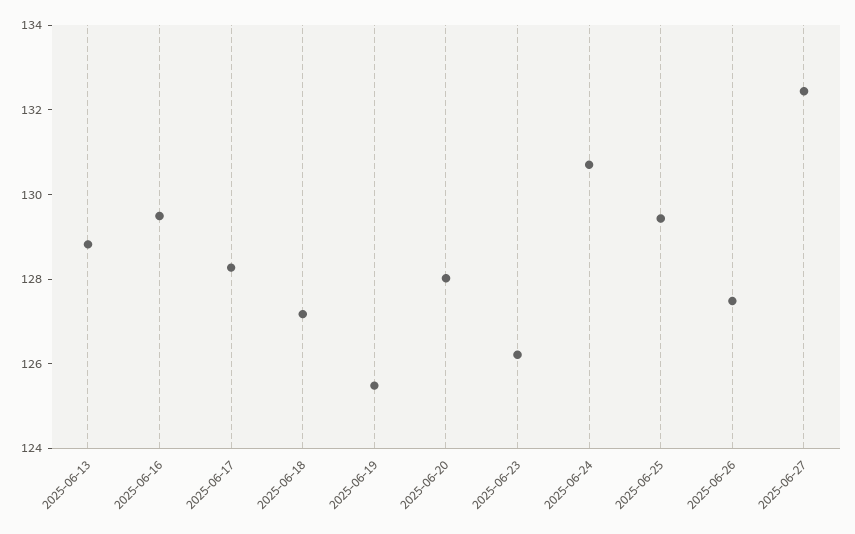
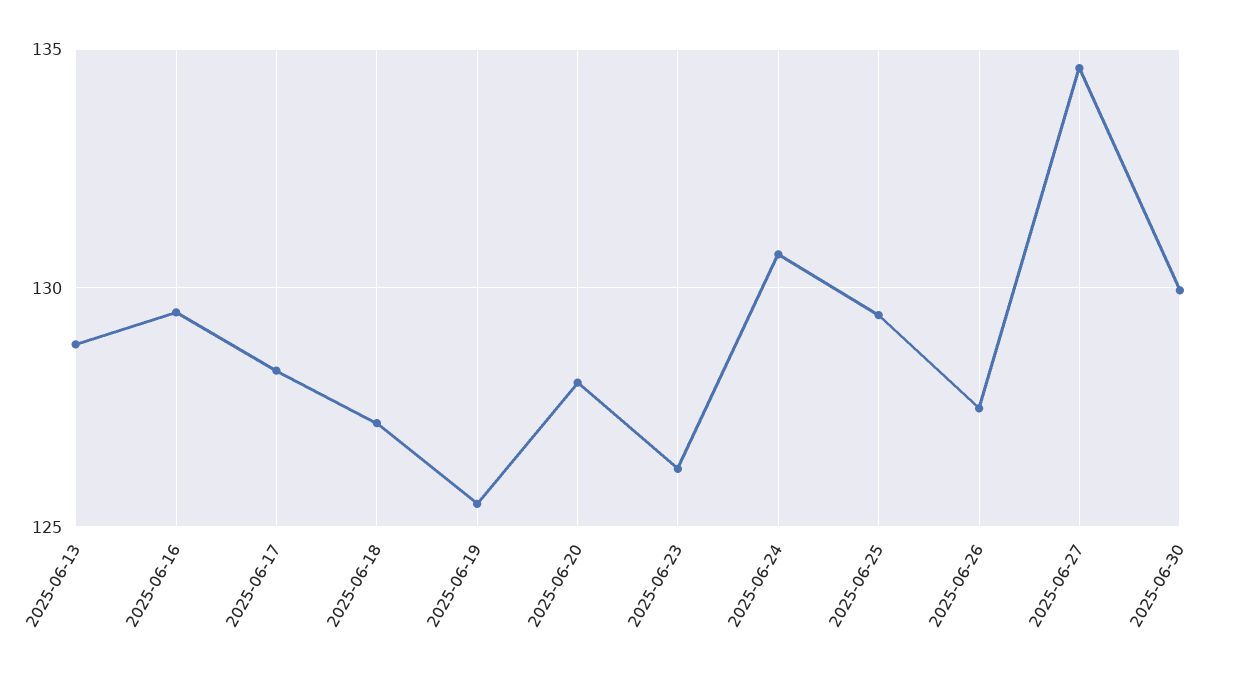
2025-06-27: 132.5 -> 134.5
2025-06-30: none -> 130

